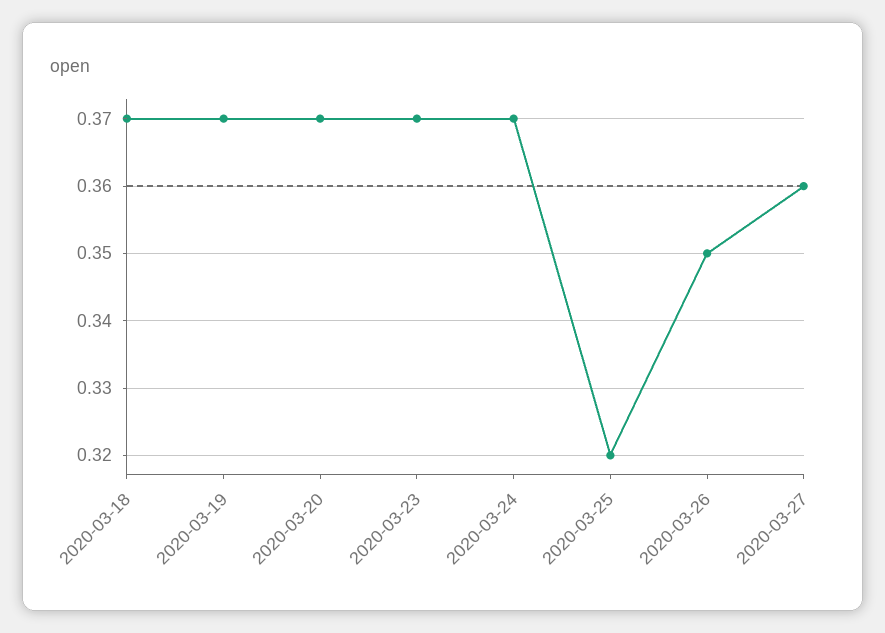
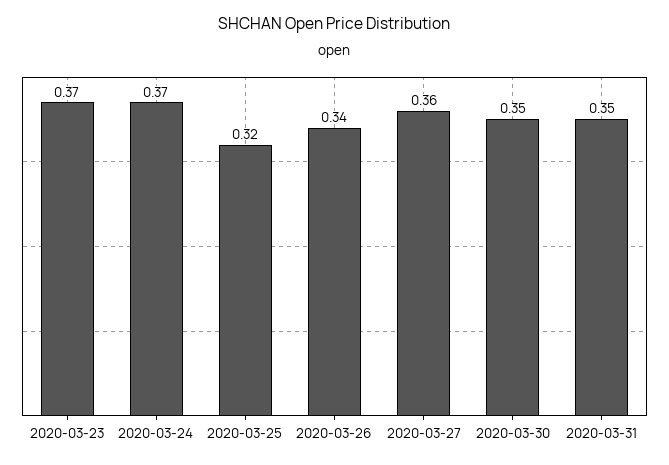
2020-03-18: 0.37 -> none
2020-03-19: 0.37 -> none
2020-03-20: 0.37 -> none
2020-03-26: 0.35 -> 0.34
2020-03-30: none -> 0.35
2020-03-31: none -> 0.35

